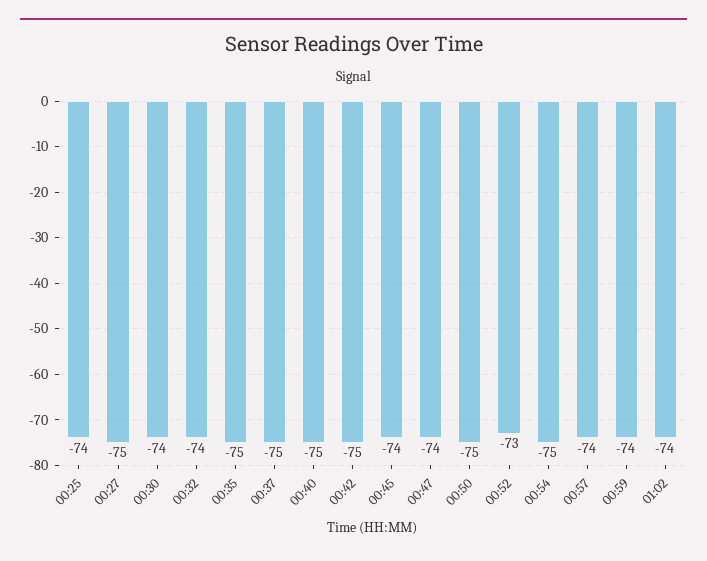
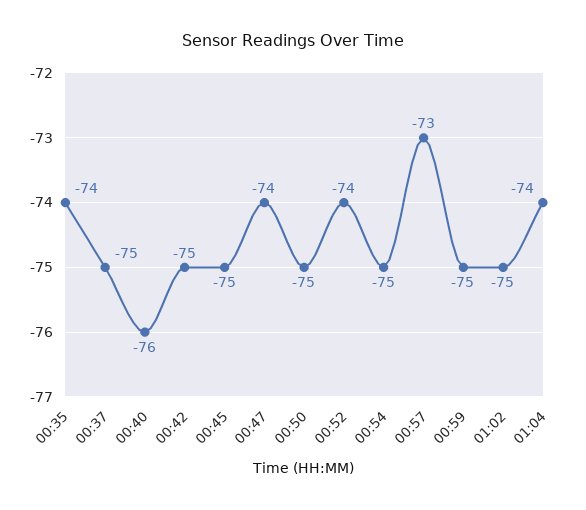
00:25: -74 -> none
00:27: -75 -> none
00:30: -74 -> none
00:32: -74 -> none
00:35: -75 -> -74
00:40: -75 -> -76
00:45: -74 -> -75
00:52: -73 -> -74
00:57: -74 -> -73
00:59: -74 -> -75
01:02: -74 -> -75
01:04: none -> -74

